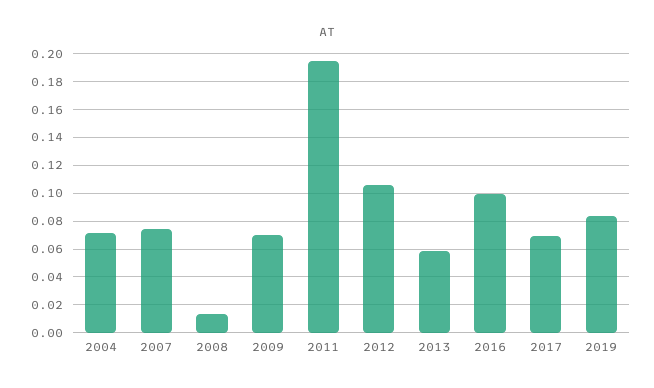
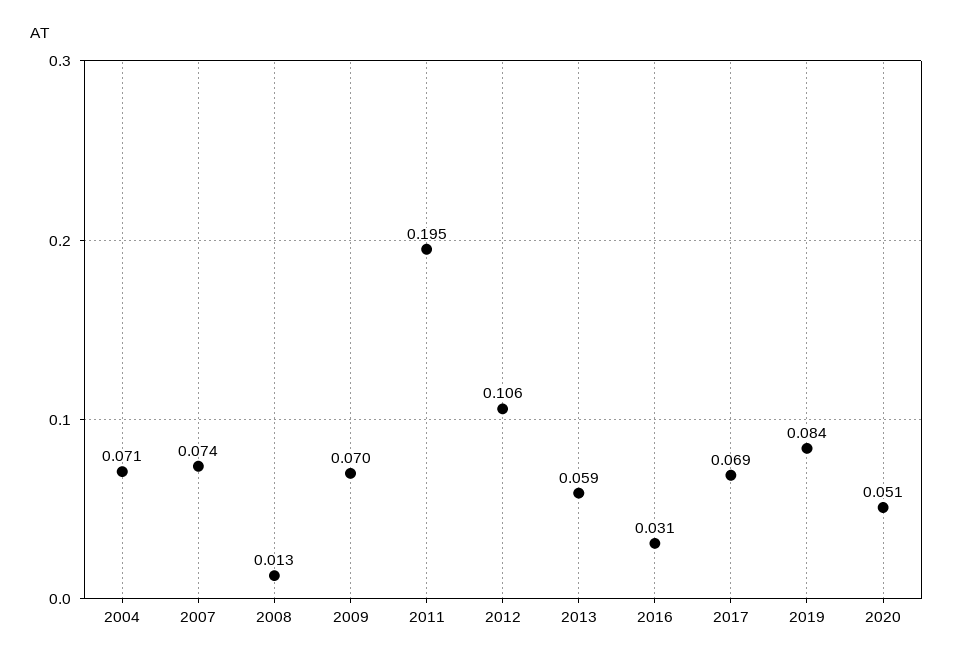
2016: 0.1 -> 0.031
2020: none -> 0.051

